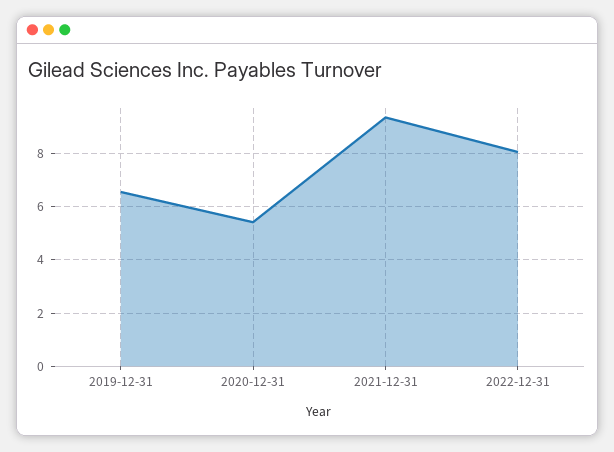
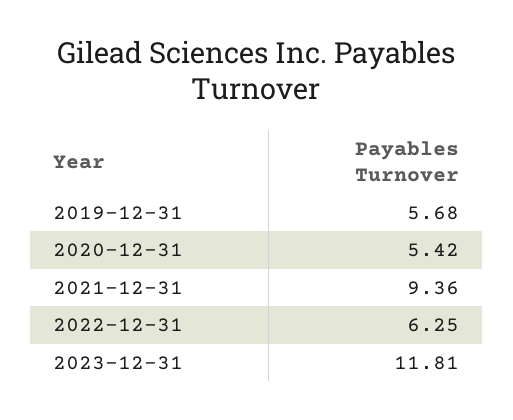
2019-12-31: 6.5 -> 5.68
2022-12-31: 8 -> 6.25
2023-12-31: none -> 11.81

